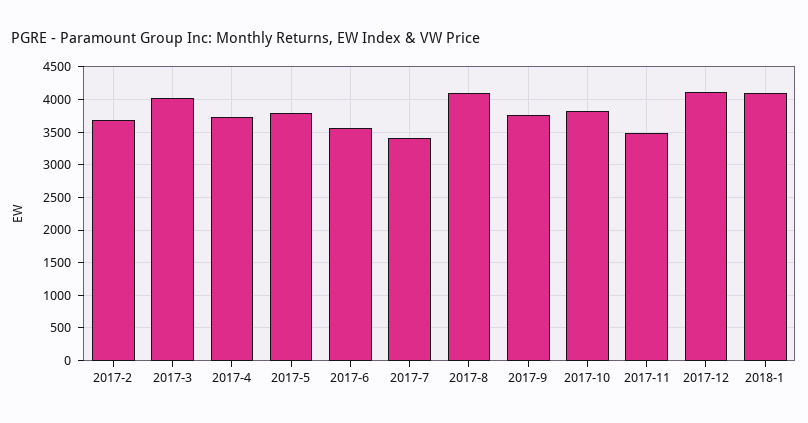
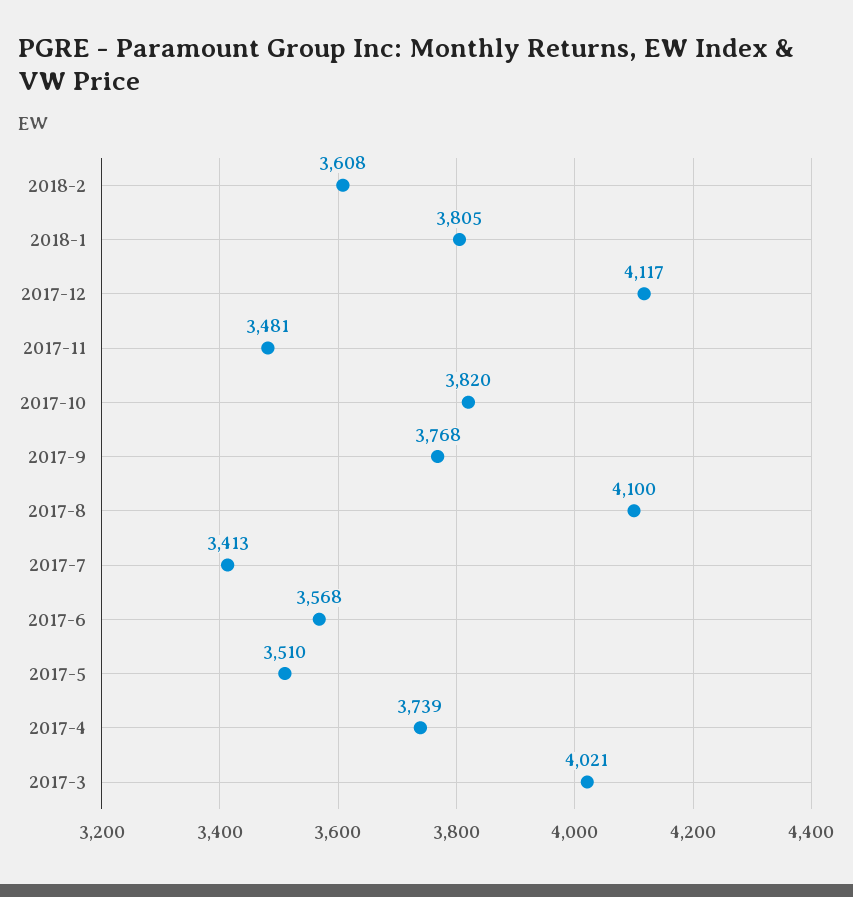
2017-2: 3700 -> none
2017-5: 3800 -> 3510
2018-1: 4100 -> 3805
2018-2: none -> 3608

